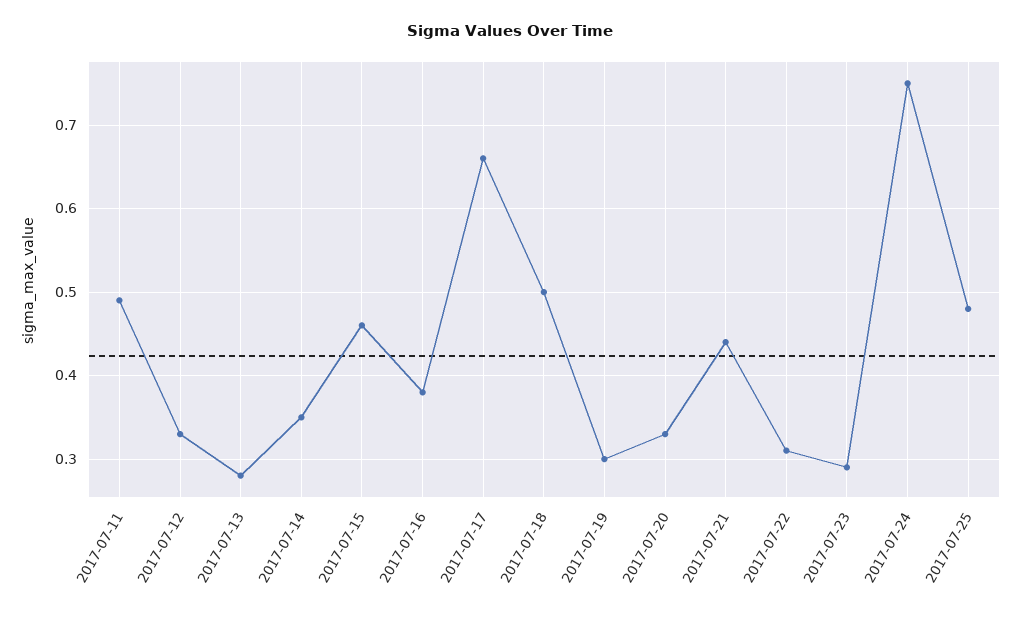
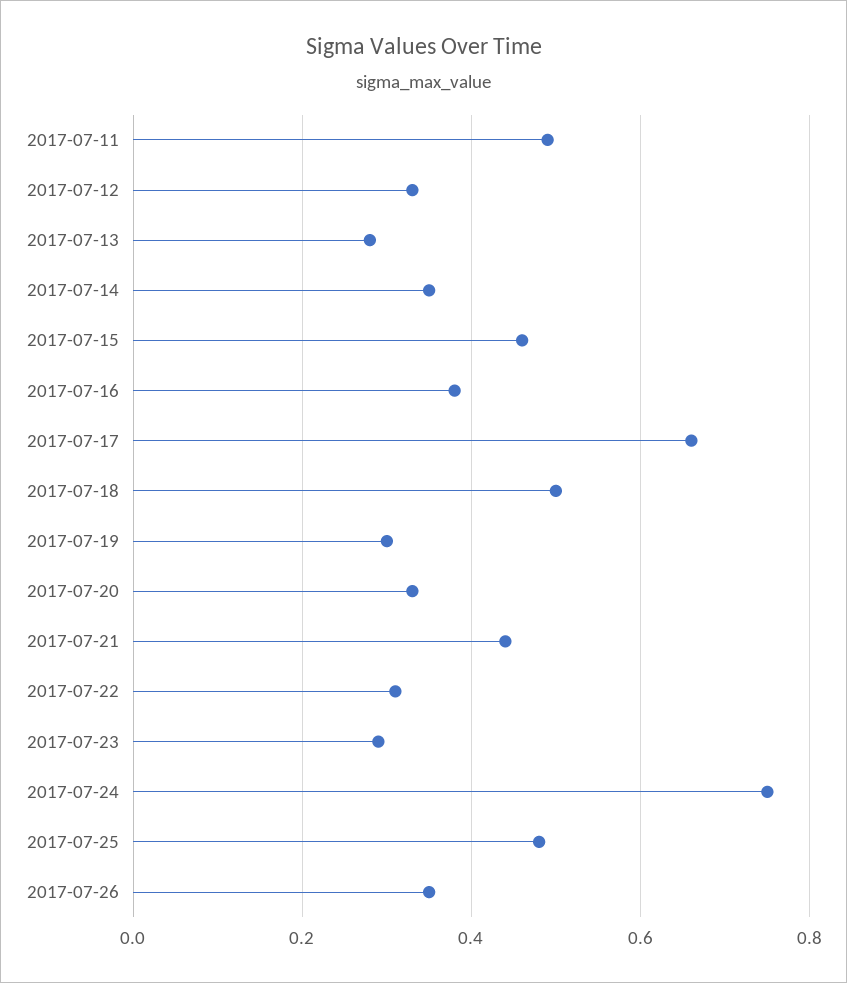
2017-07-26: none -> 0.35

